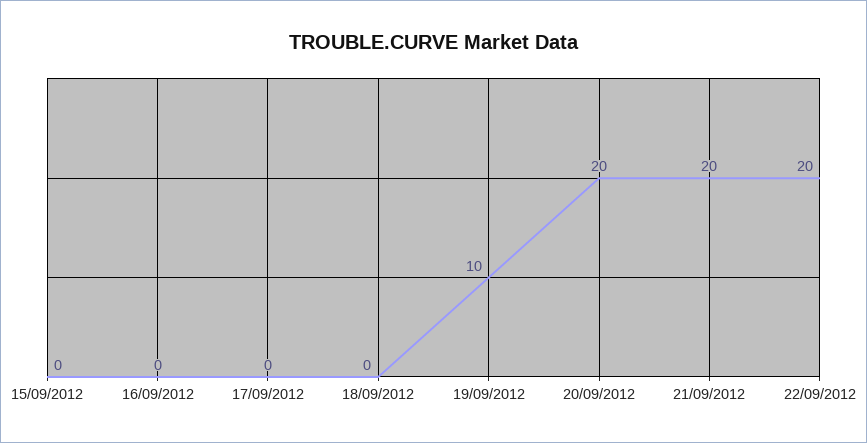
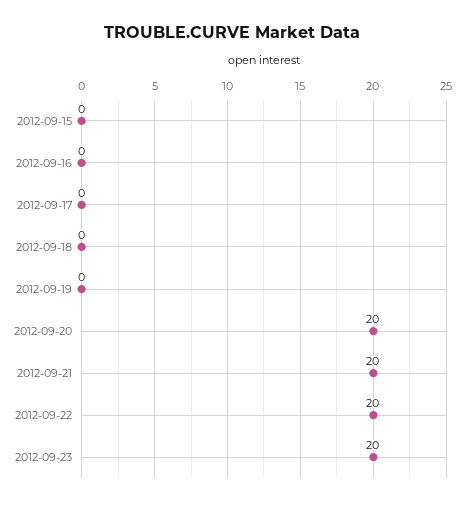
19/09/2012: 10 -> 0
2012-09-23: none -> 20

